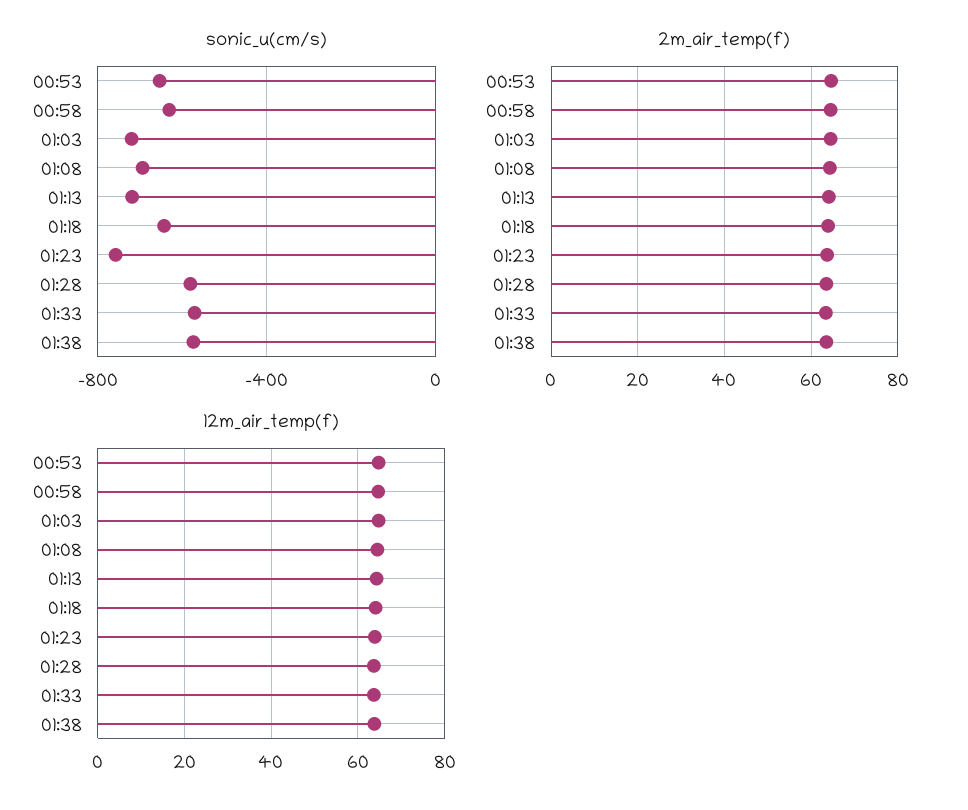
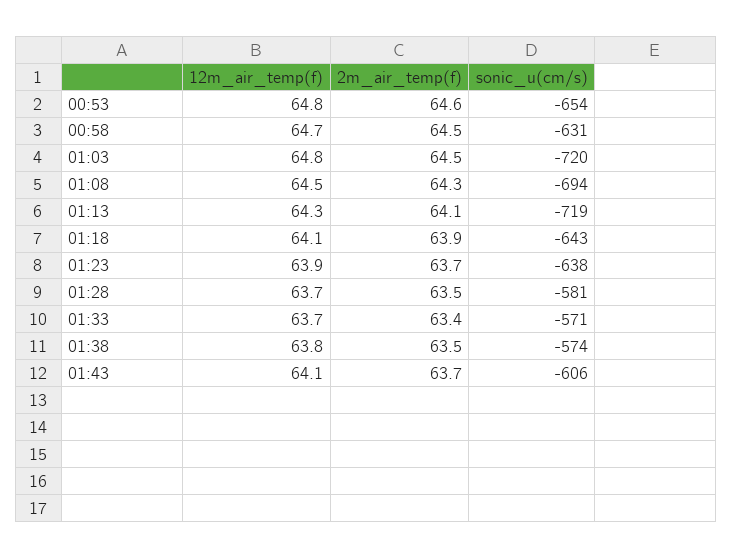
sonic_u(cm/s), 01:23: -750 -> -638
12m_air_temp(f), 01:43: none -> 64.1
2m_air_temp(f), 01:43: none -> 63.7
sonic_u(cm/s), 01:43: none -> -606

